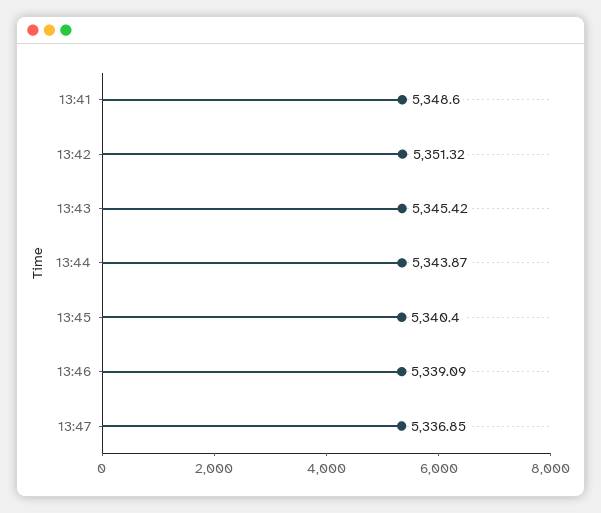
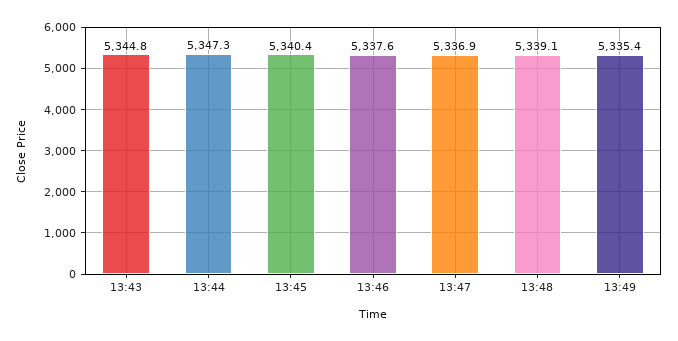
13:41: 5348.6 -> none
13:42: 5351.32 -> none
13:43: 5345.42 -> 5344.8
13:44: 5343.87 -> 5347.3
13:46: 5339.09 -> 5337.6
13:48: none -> 5339.1
13:49: none -> 5335.4

